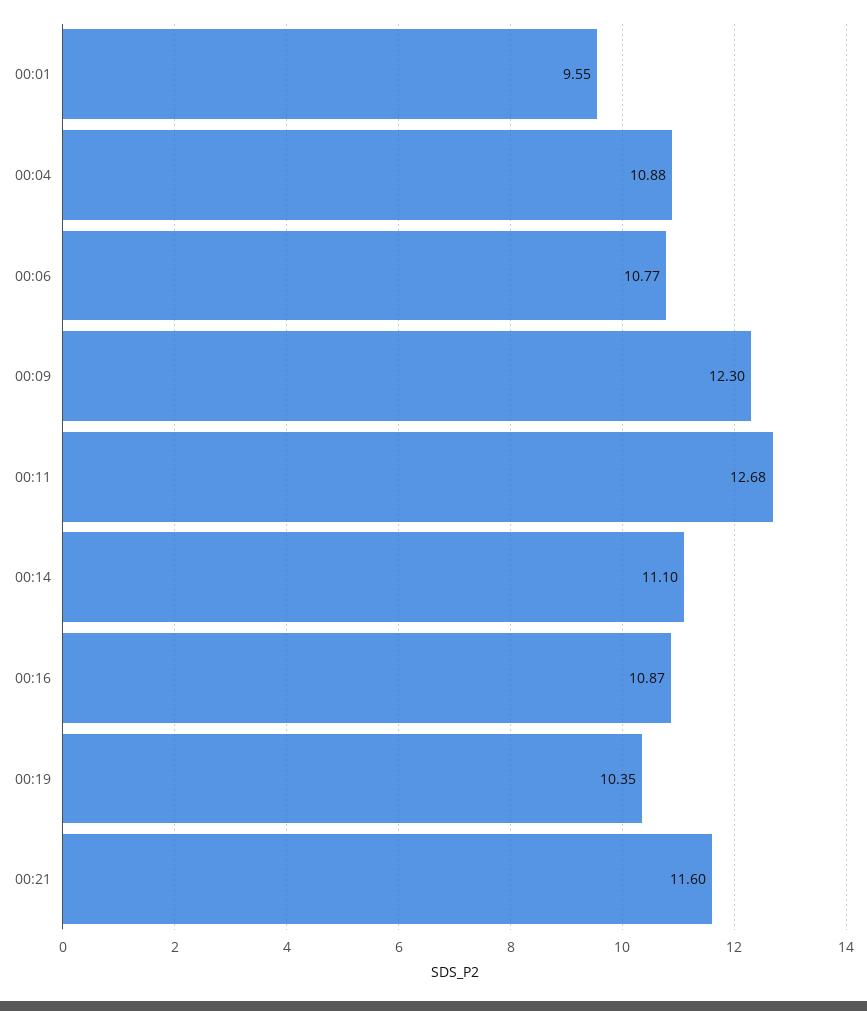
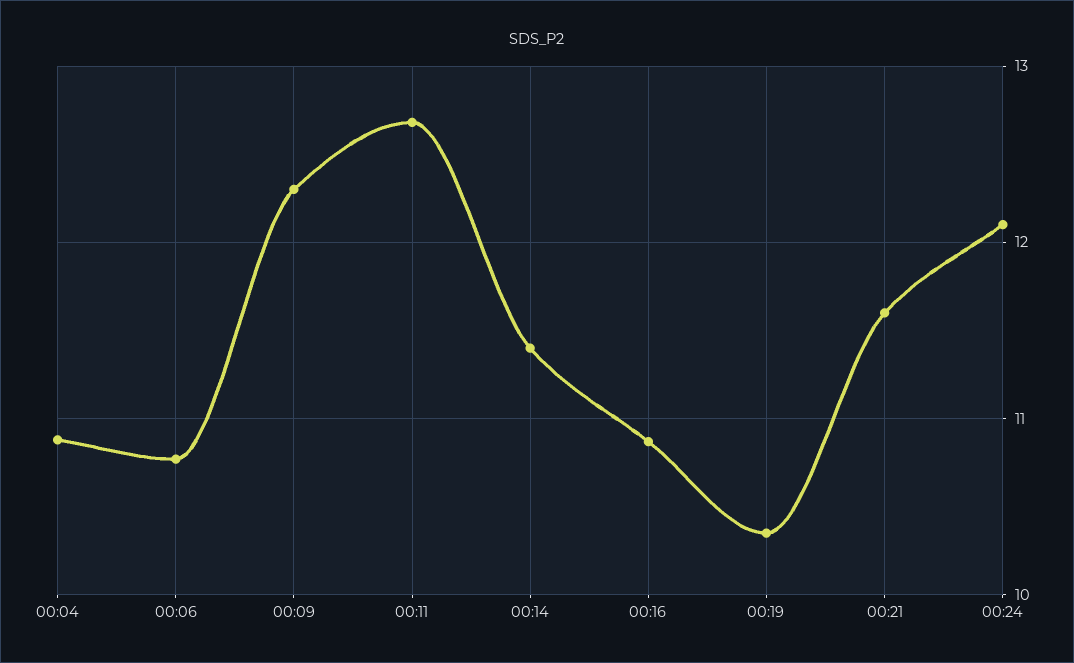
00:01: 9.55 -> none
00:14: 11.1 -> 11.4
00:24: none -> 12.1

